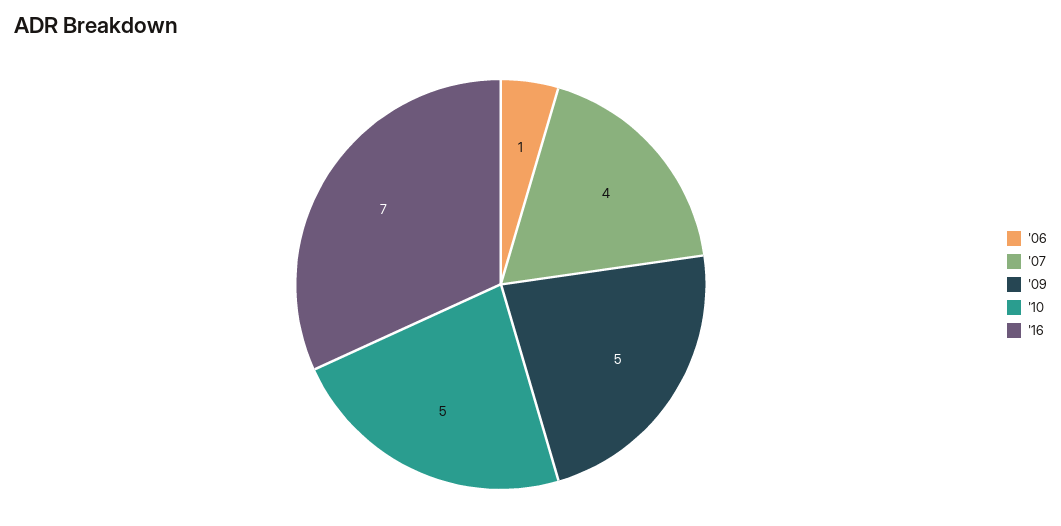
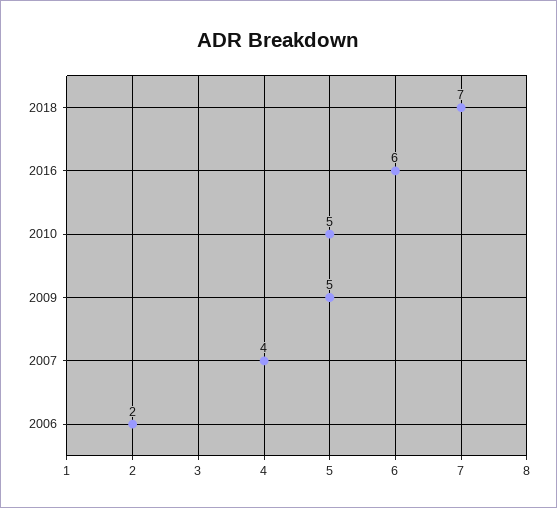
'06: 1 -> 2
'16: 7 -> 6
2018: none -> 7

